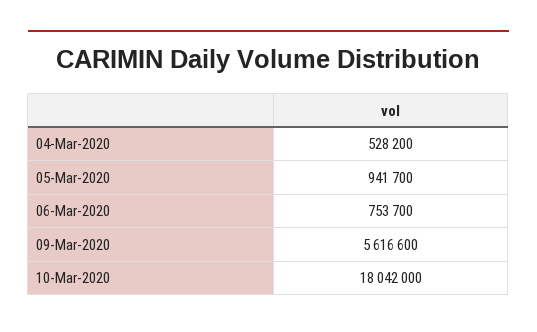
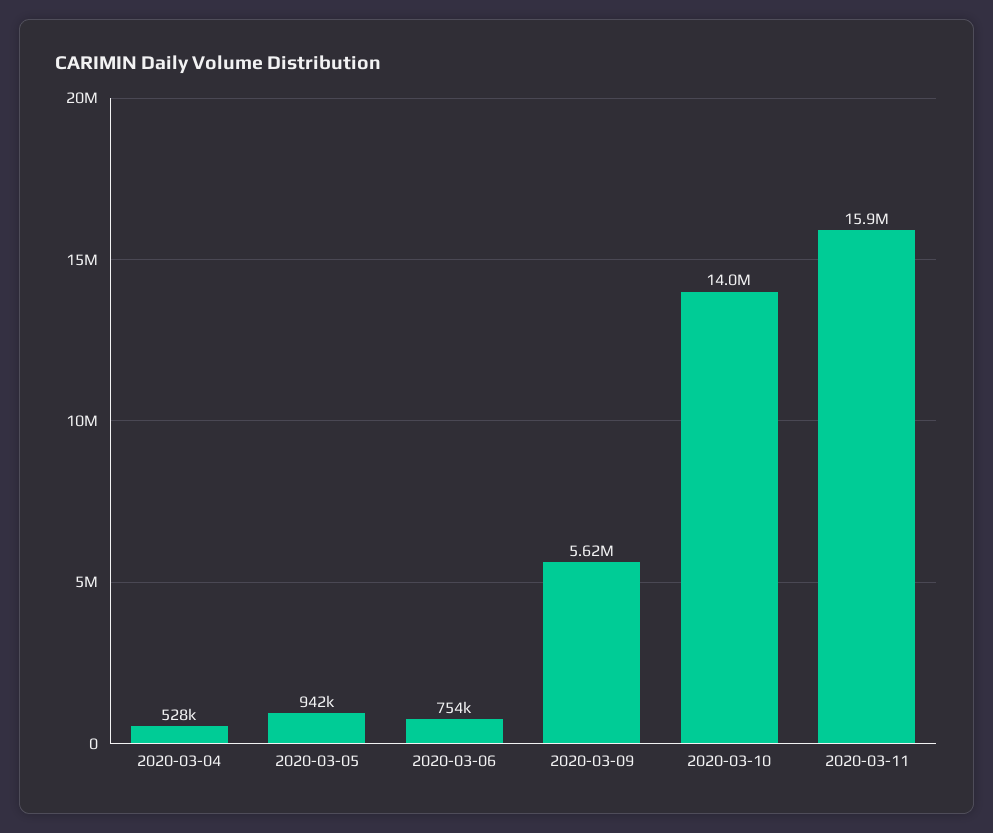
10-Mar-2020: 18042000 -> 14000000
2020-03-11: none -> 15900000

